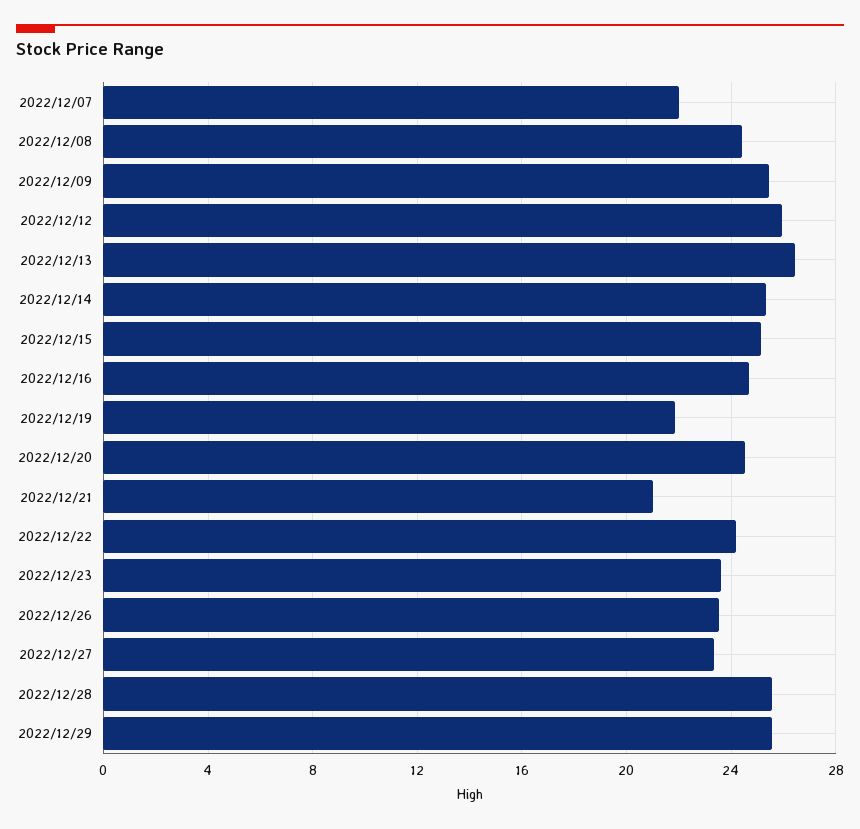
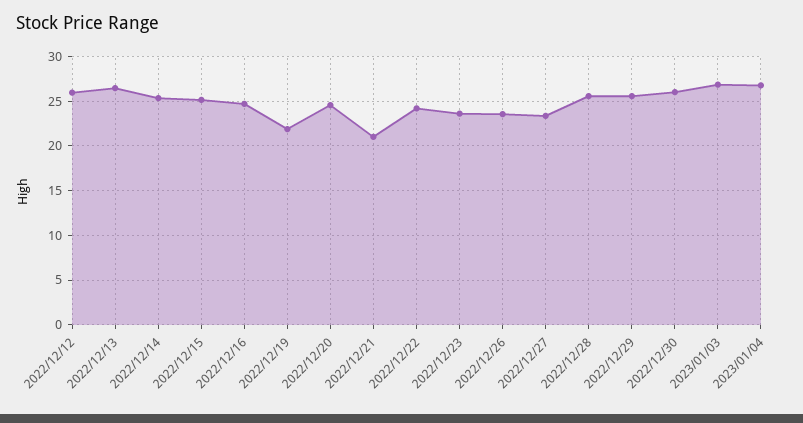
2022/12/07: 22 -> none
2022/12/08: 24.5 -> none
2022/12/09: 25.5 -> none
2022/12/30: none -> 26
2023/01/03: none -> 27
2023/01/04: none -> 27

